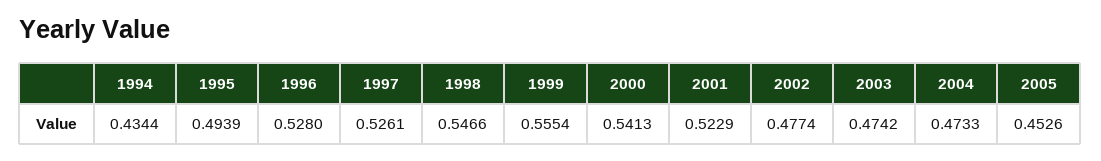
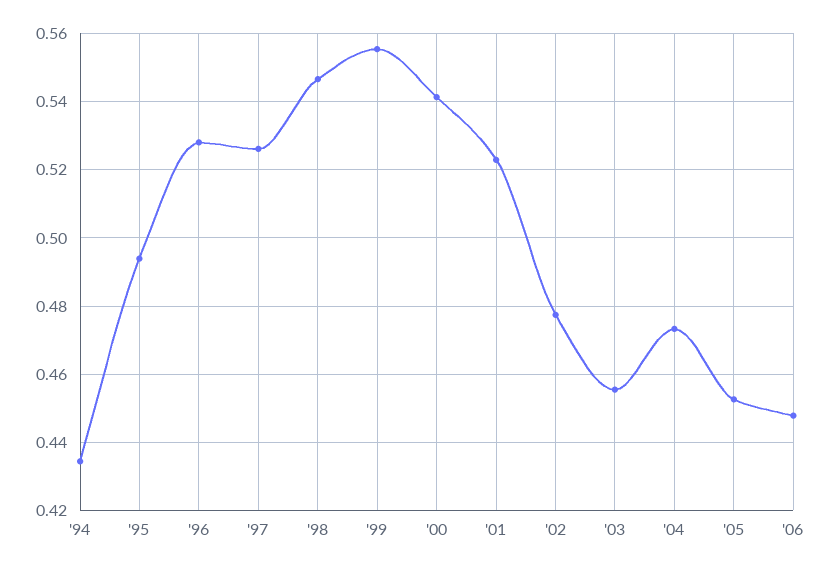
2003: 0.4742 -> 0.456
'06: none -> 0.448

